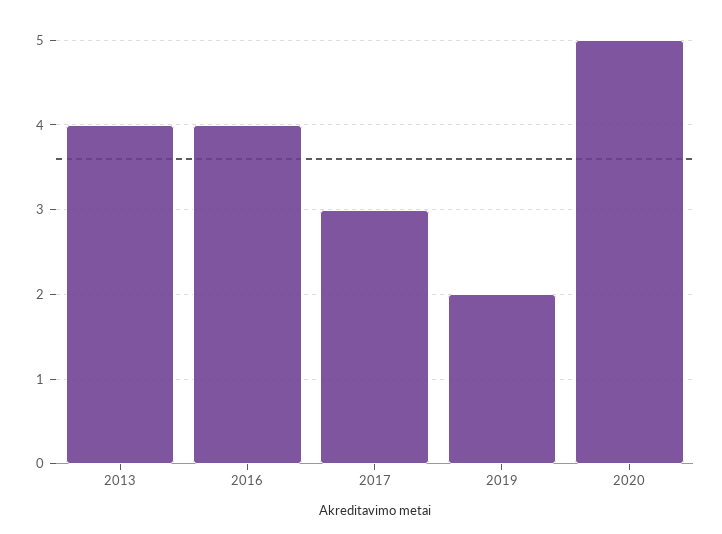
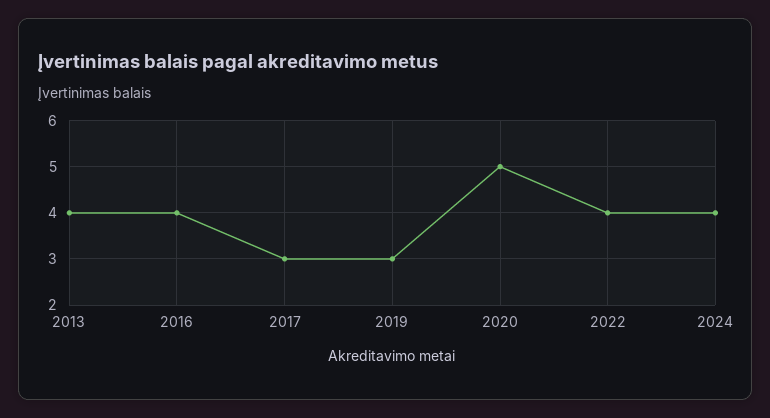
2019: 2 -> 3
2022: none -> 4
2024: none -> 4

